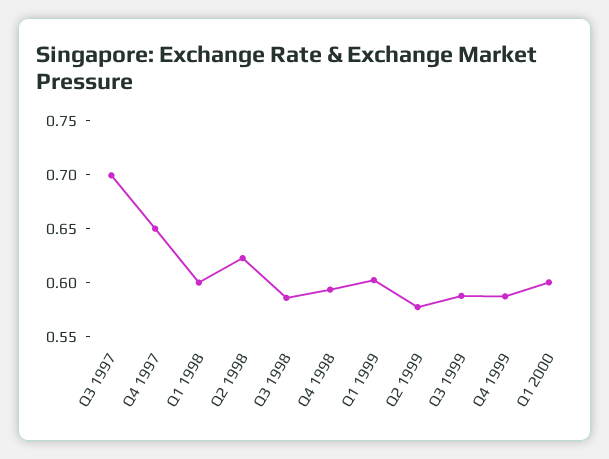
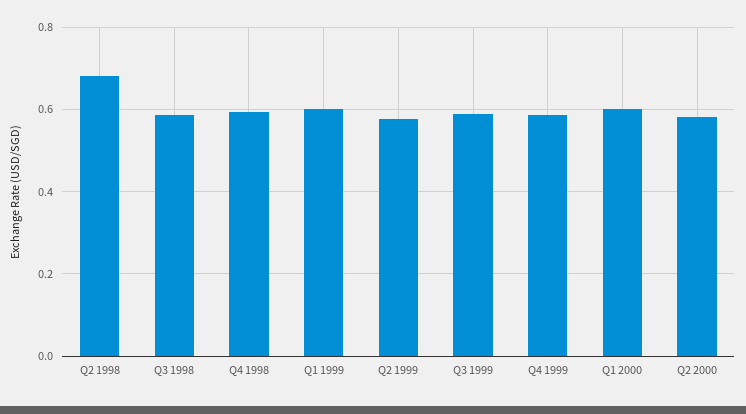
Q3 1997: 0.7 -> none
Q4 1997: 0.65 -> none
Q1 1998: 0.6 -> none
Q2 1998: 0.62 -> 0.68
Q2 2000: none -> 0.58

